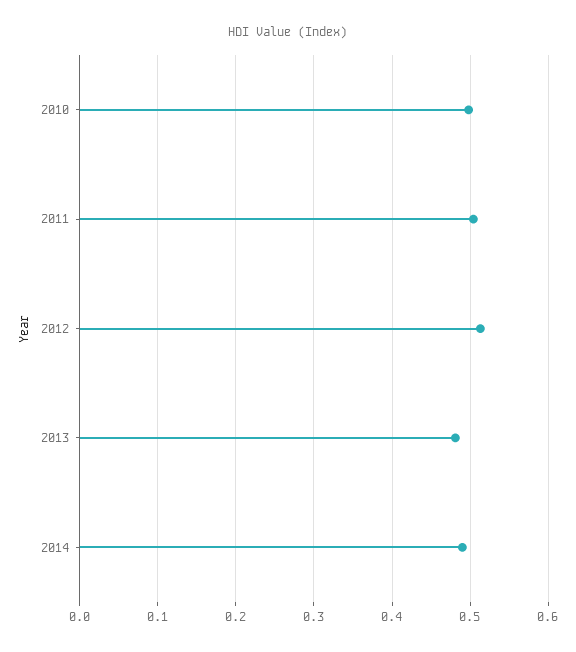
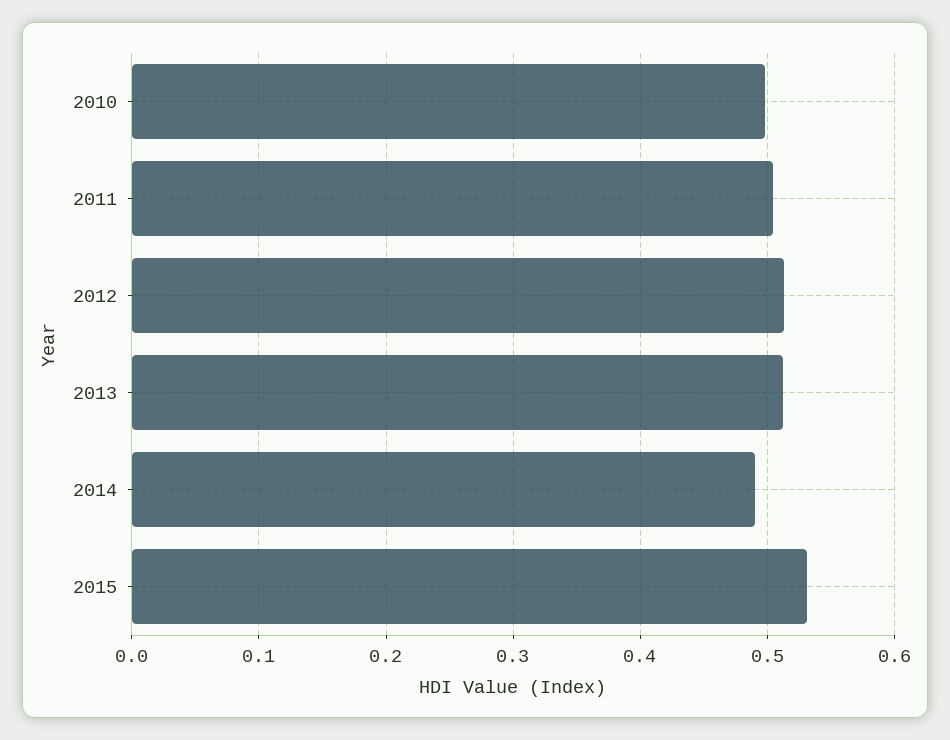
2013: 0.48 -> 0.51
2015: none -> 0.53

